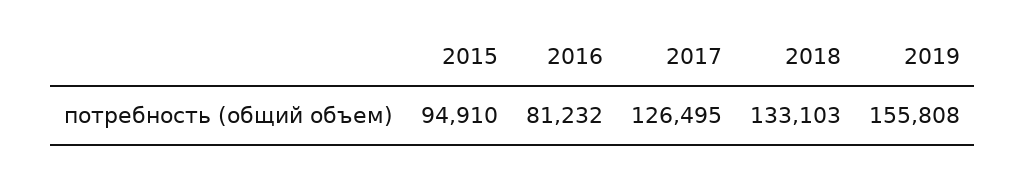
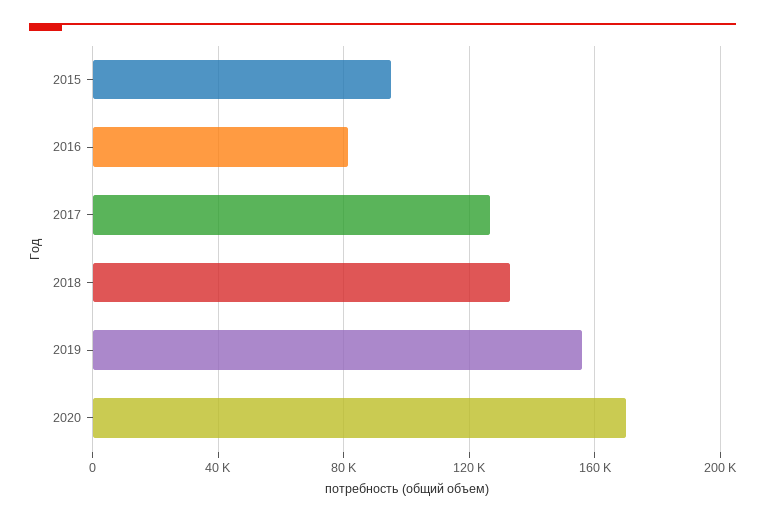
2020: none -> 170000

